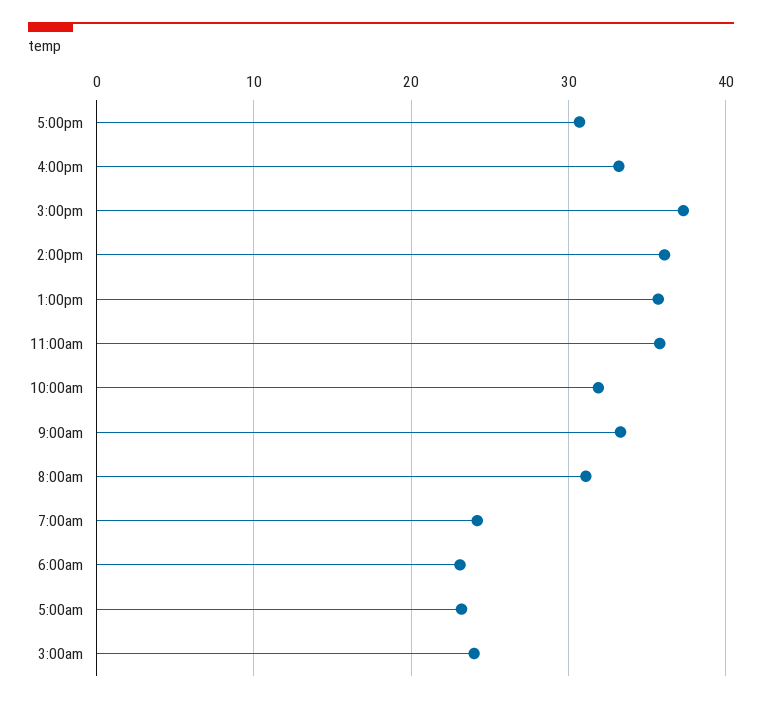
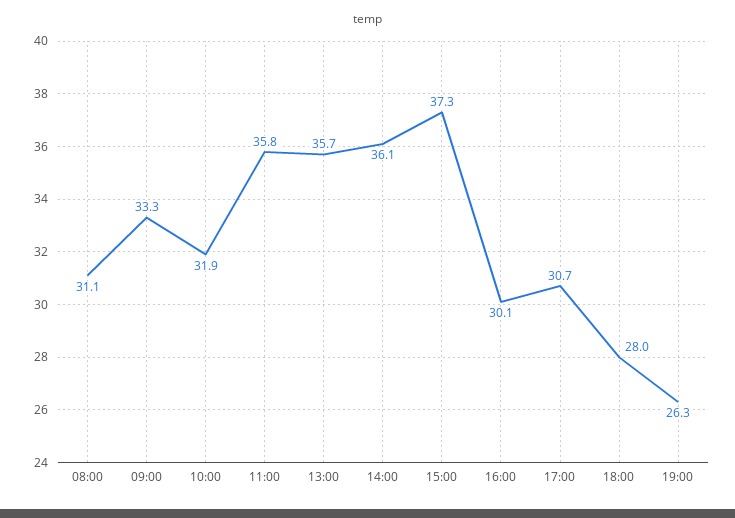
4:00pm: 33 -> 30.1
7:00am: 24 -> none
6:00am: 23 -> none
5:00am: 23 -> none
3:00am: 24 -> none
18:00: none -> 28
19:00: none -> 26.3

